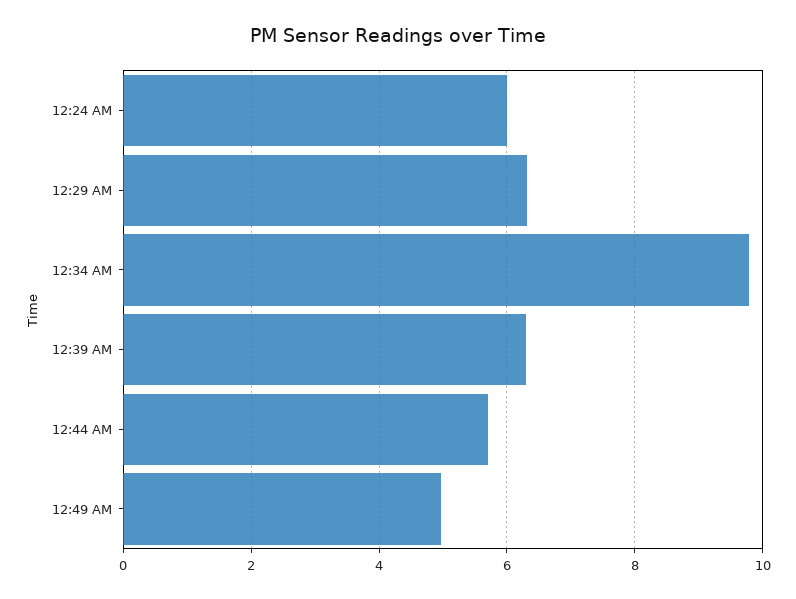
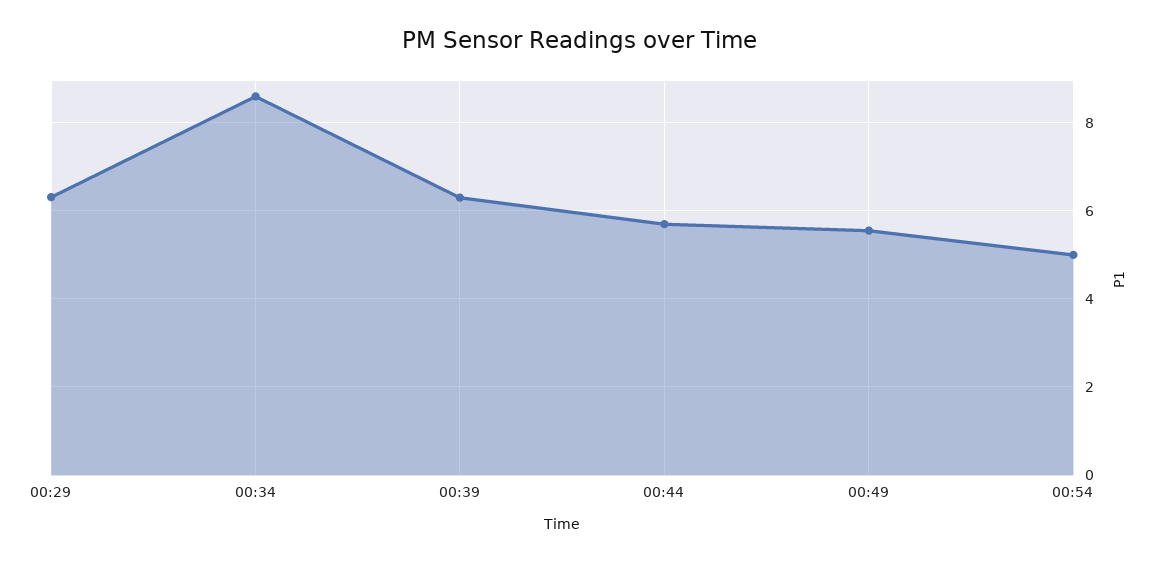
12:24 AM: 6 -> none
12:34 AM: 9.8 -> 8.6
12:49 AM: 5 -> 5.6
00:54: none -> 5

